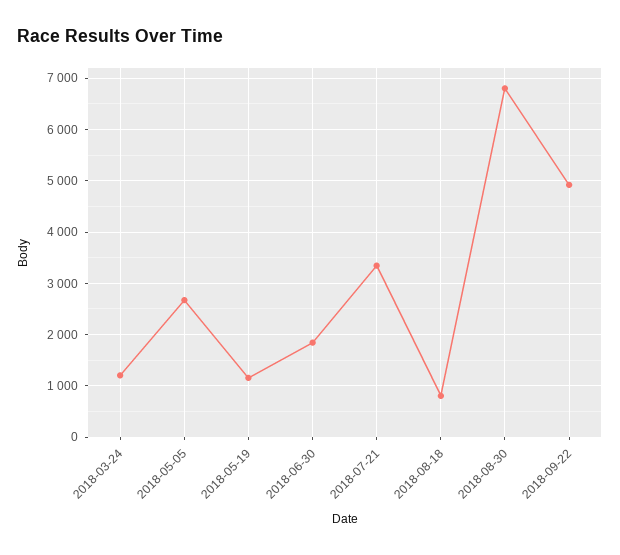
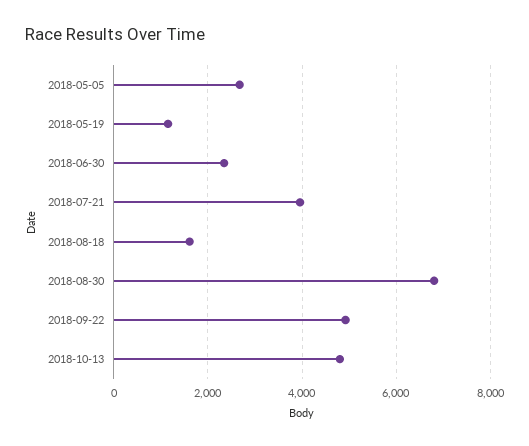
2018-03-24: 1200 -> none
2018-06-30: 1800 -> 2400
2018-07-21: 3400 -> 4000
2018-08-18: 800 -> 1600
2018-10-13: none -> 4800

